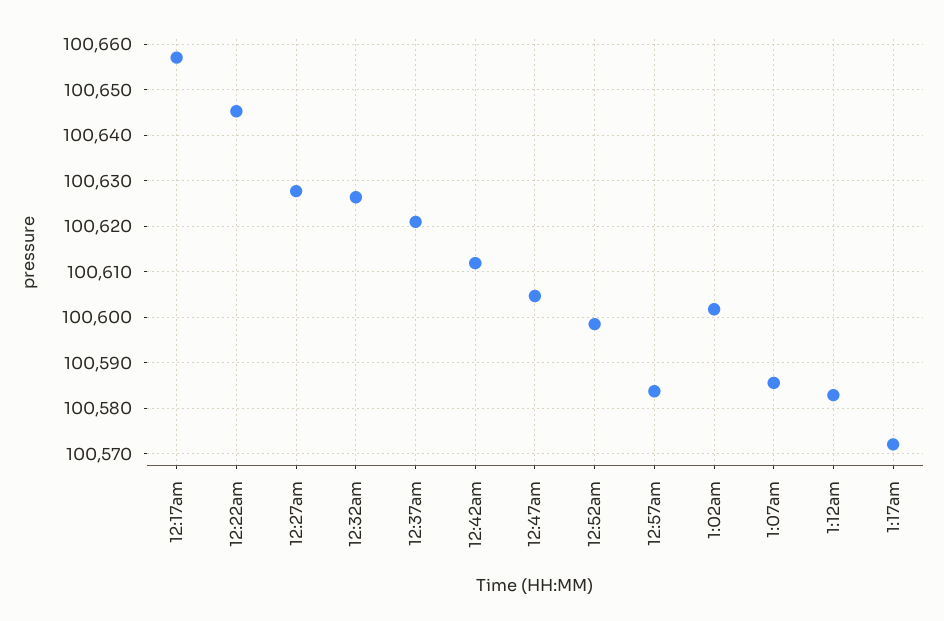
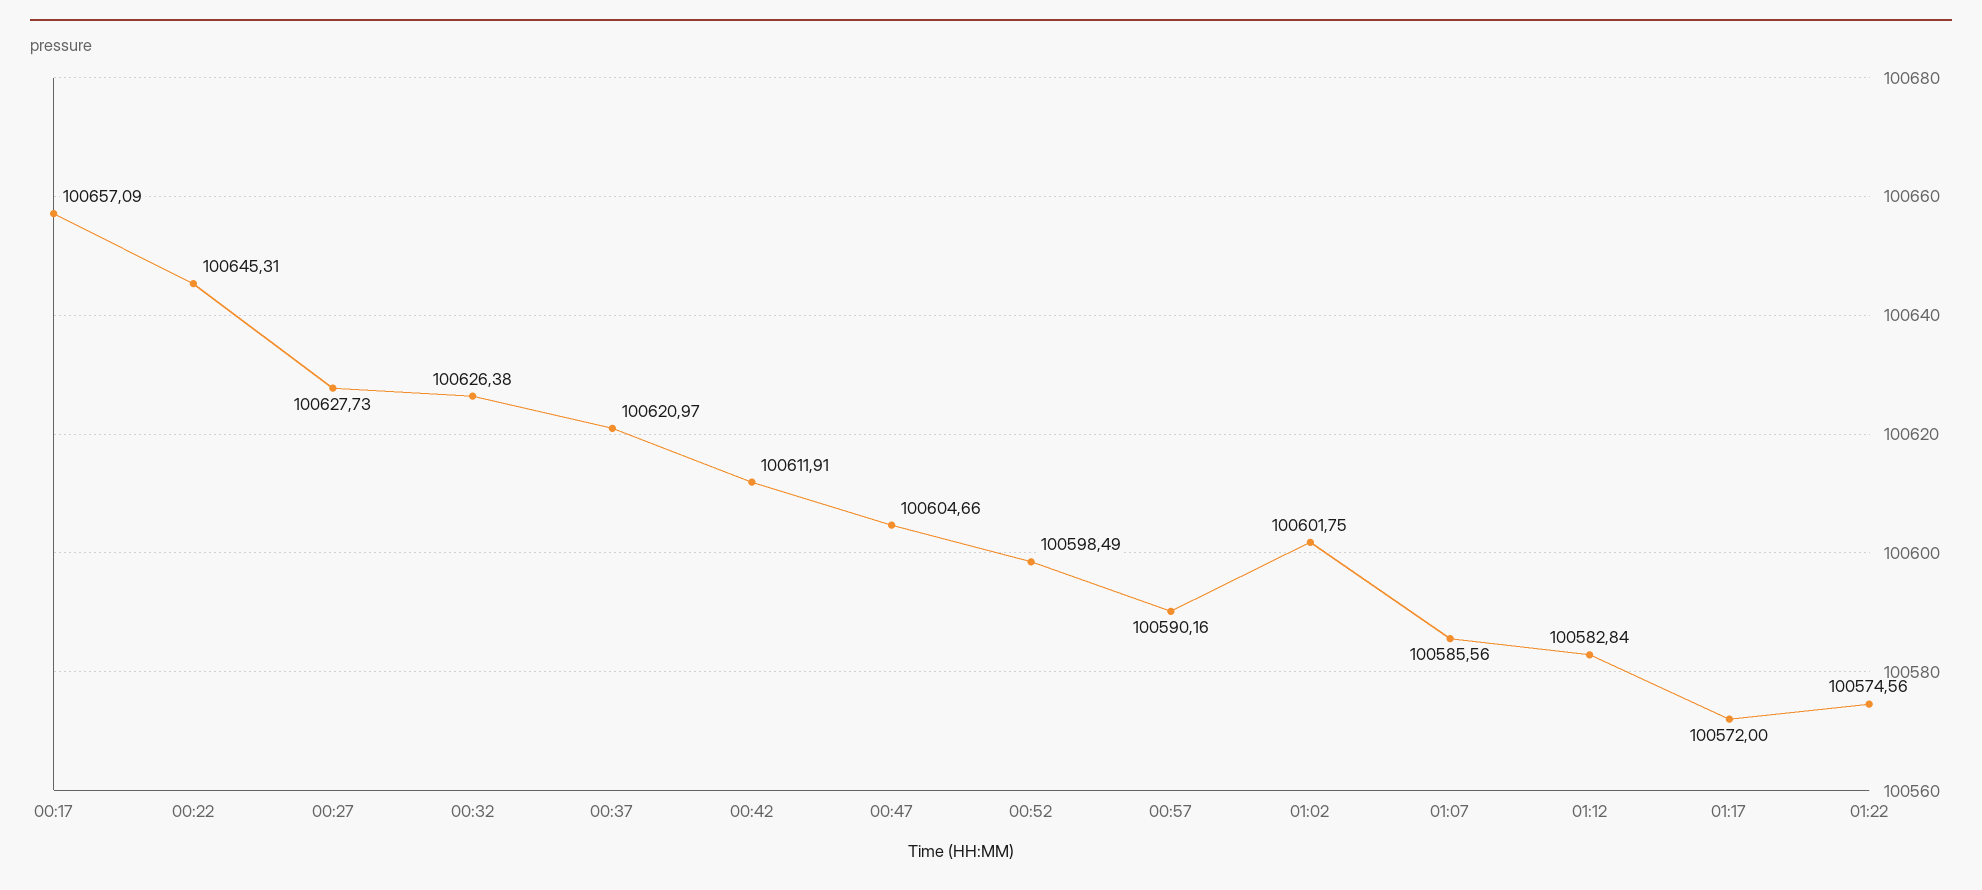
12:57am: 100584 -> 100590.16
01:22: none -> 100574.56

